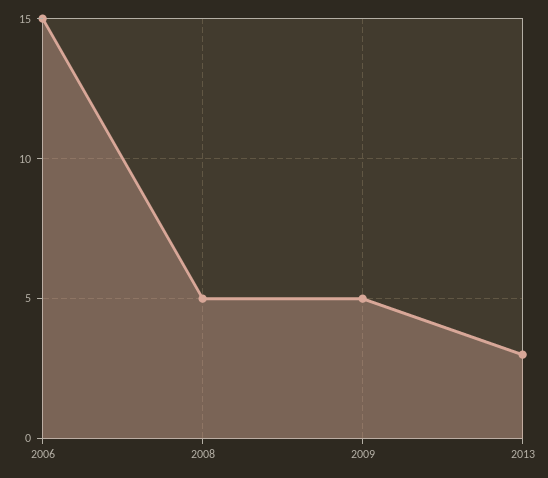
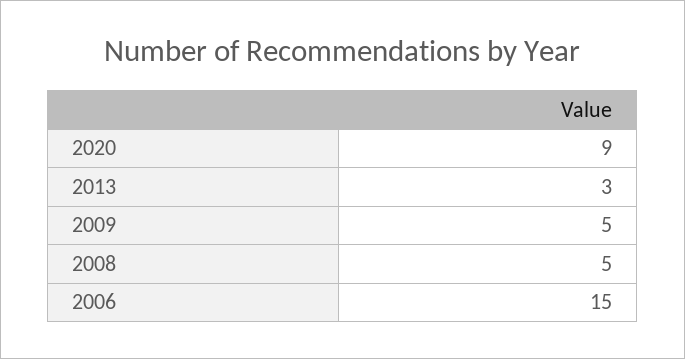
2020: none -> 9

